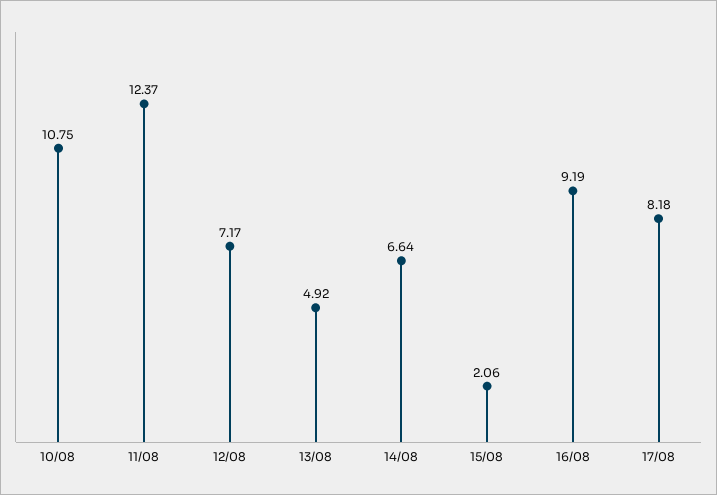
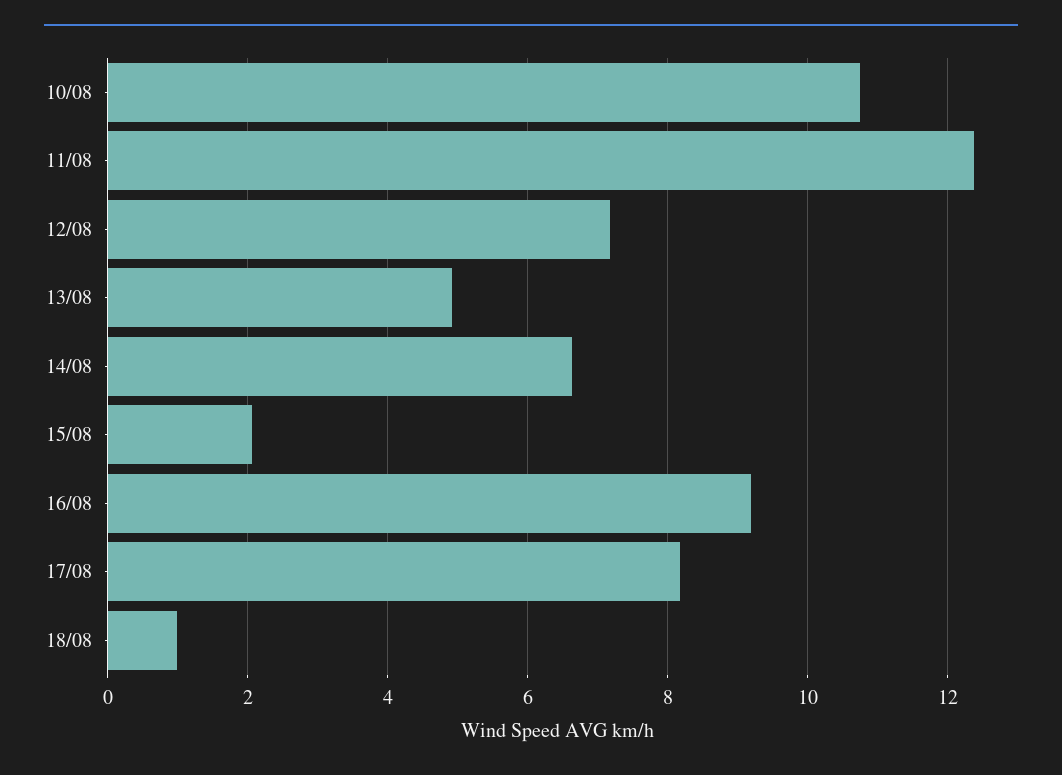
18/08: none -> 1

